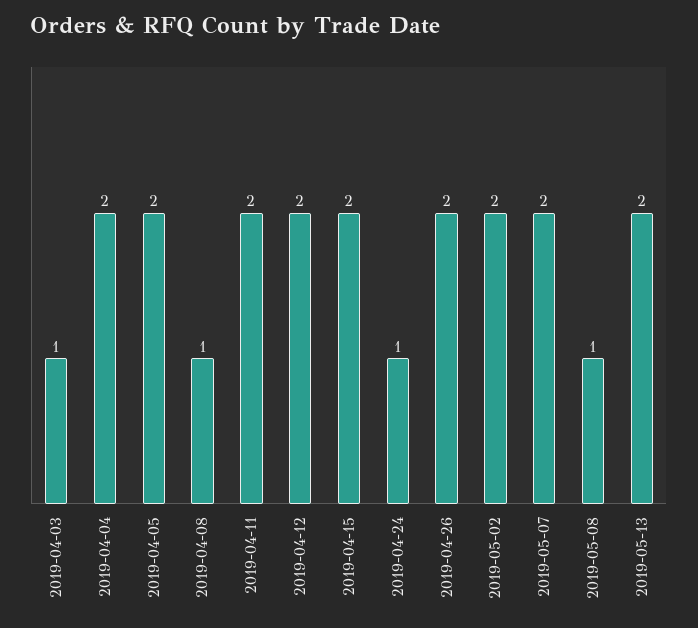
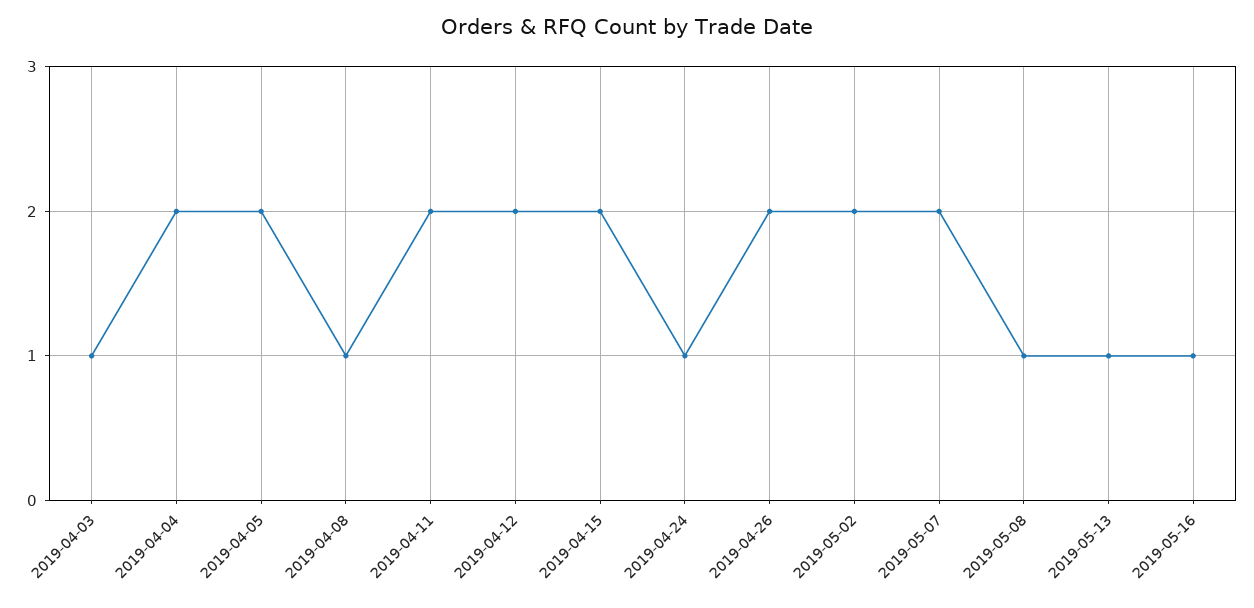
2019-05-13: 2 -> 1
2019-05-16: none -> 1

